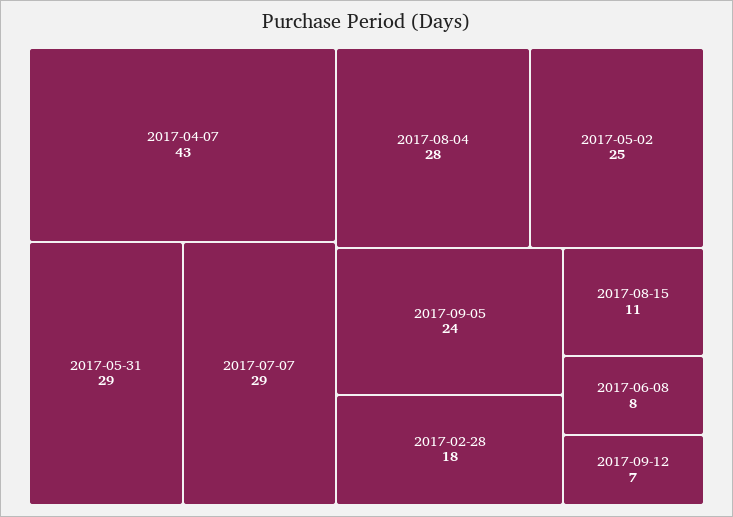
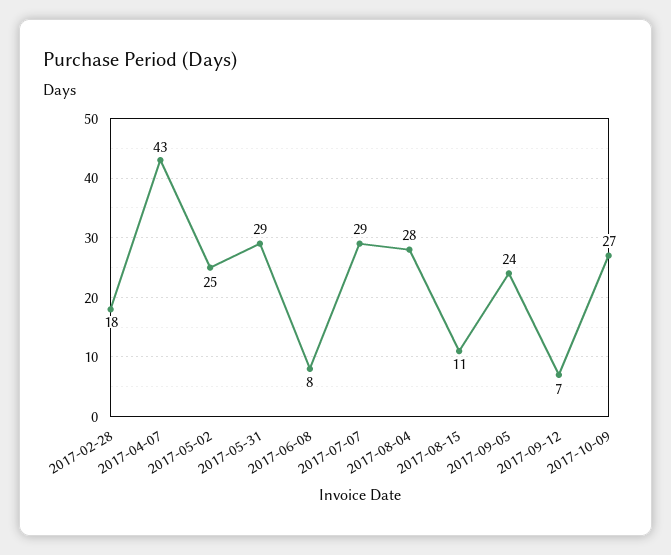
2017-10-09: none -> 27

